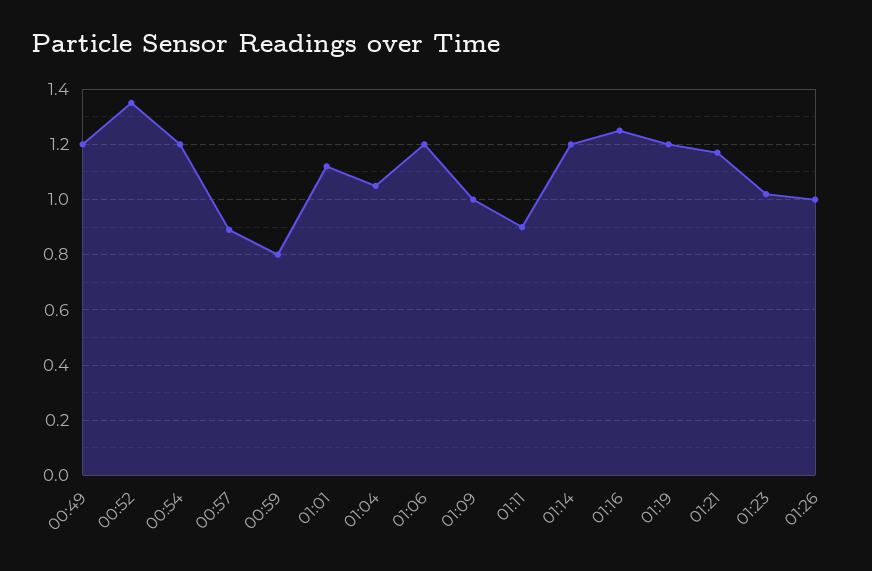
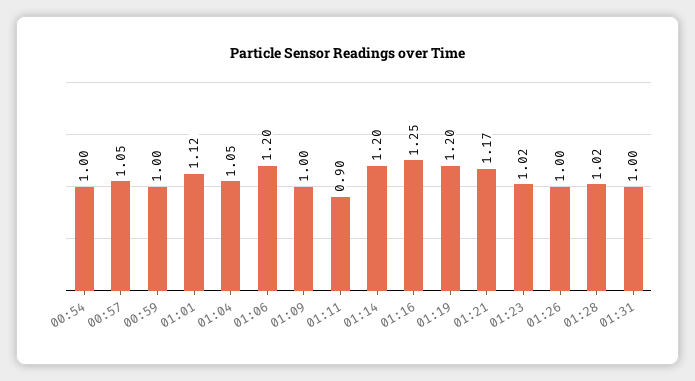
00:49: 1.2 -> none
00:52: 1.35 -> none
00:54: 1.2 -> 1
00:57: 0.9 -> 1.05
00:59: 0.8 -> 1
01:28: none -> 1.02
01:31: none -> 1

